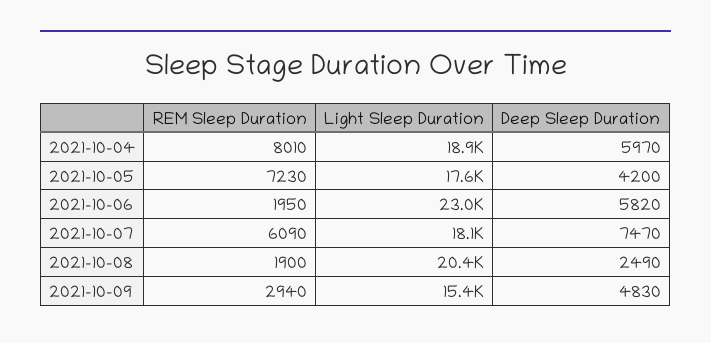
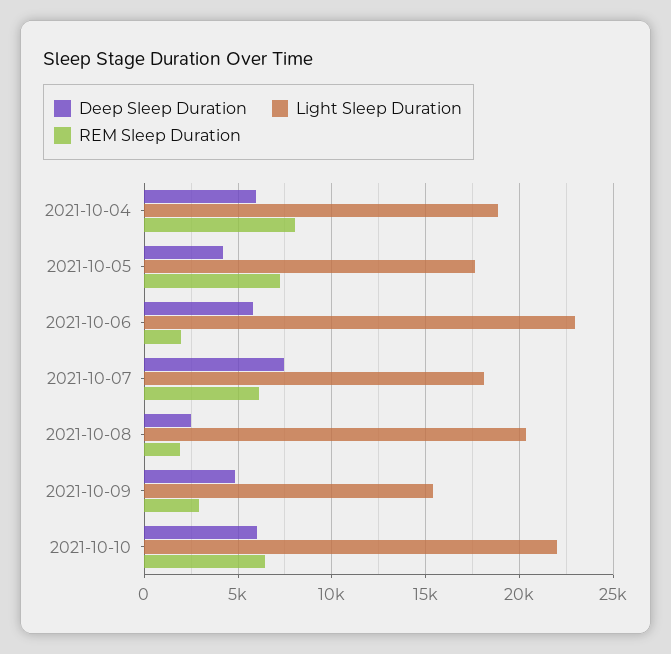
Deep Sleep Duration, 2021-10-10: none -> 6000
Light Sleep Duration, 2021-10-10: none -> 22000
REM Sleep Duration, 2021-10-10: none -> 6500

